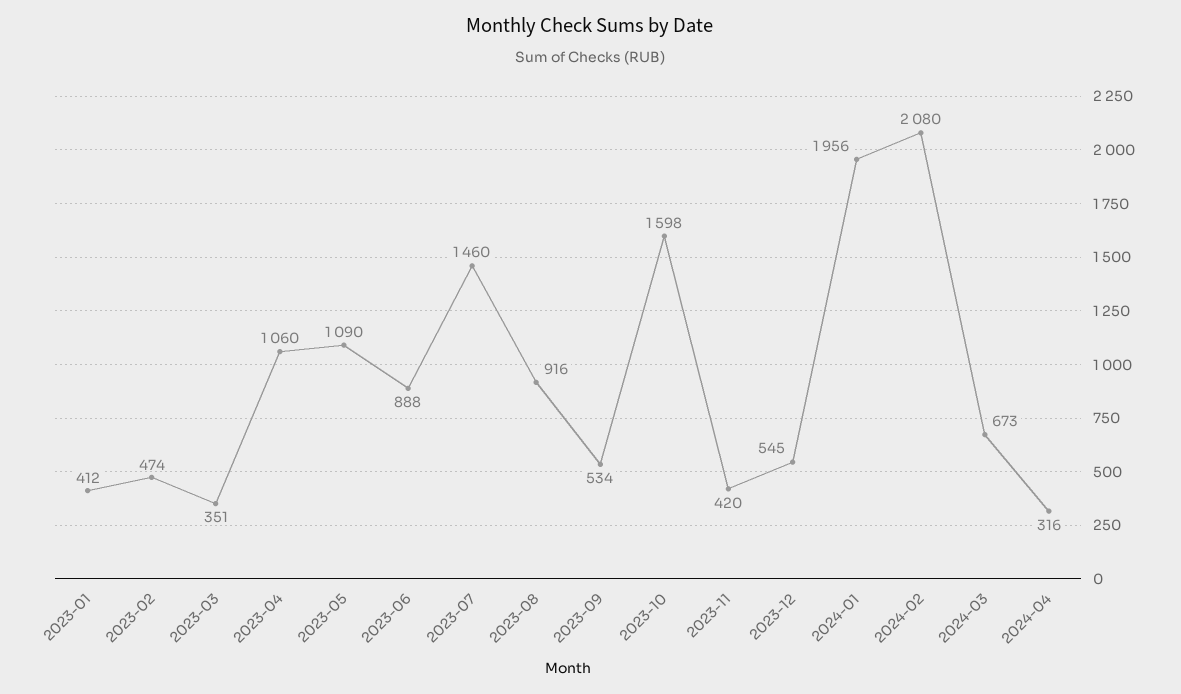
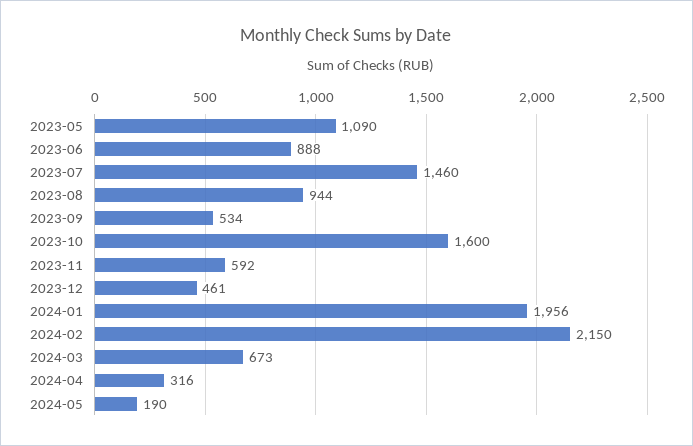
2023-01: 412 -> none
2023-02: 474 -> none
2023-03: 351 -> none
2023-04: 1060 -> none
2023-08: 916 -> 944
2023-10: 1598 -> 1600
2023-11: 420 -> 592
2023-12: 545 -> 461
2024-02: 2080 -> 2150
2024-05: none -> 190

